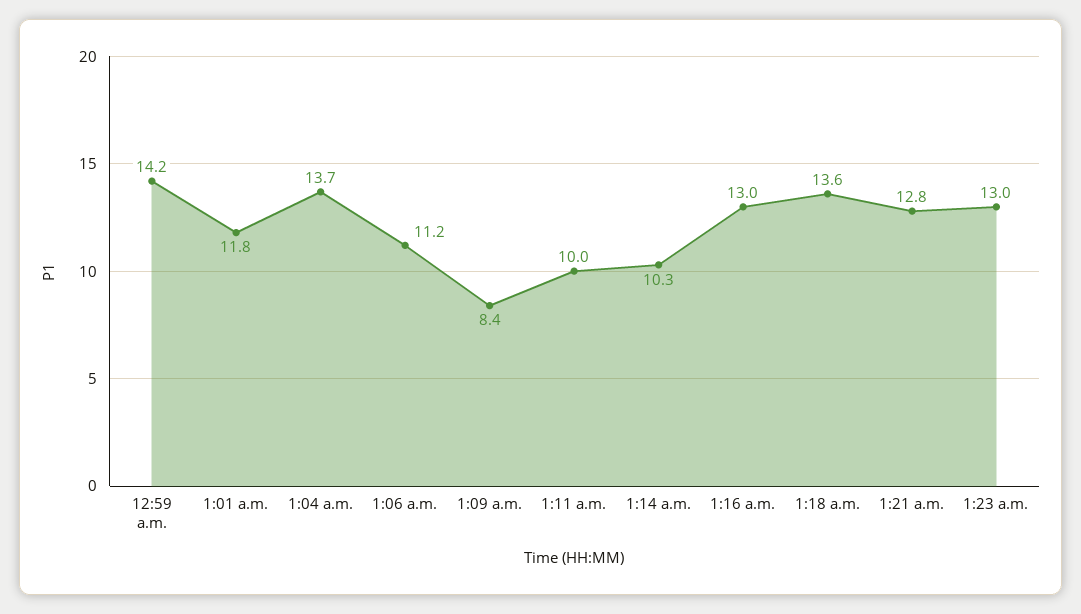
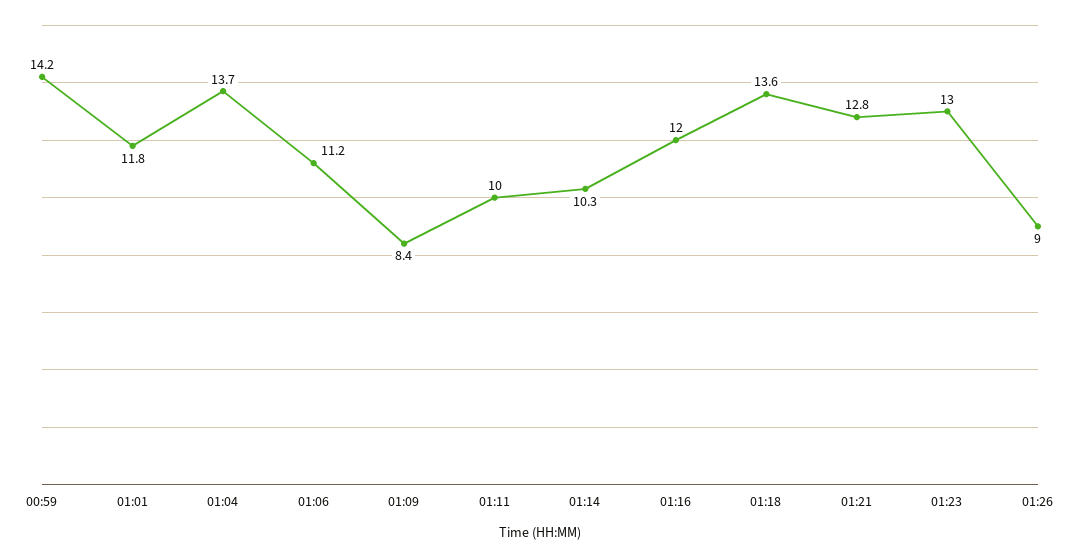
1:16 a.m.: 13 -> 12
01:26: none -> 9

